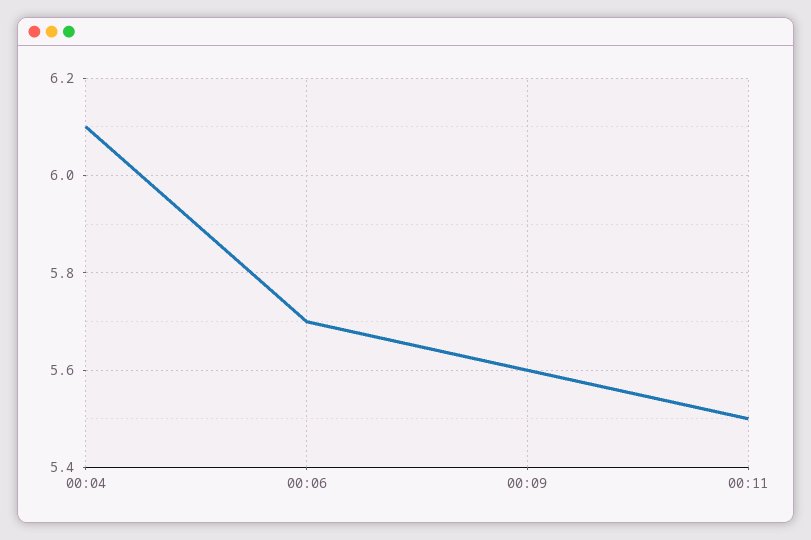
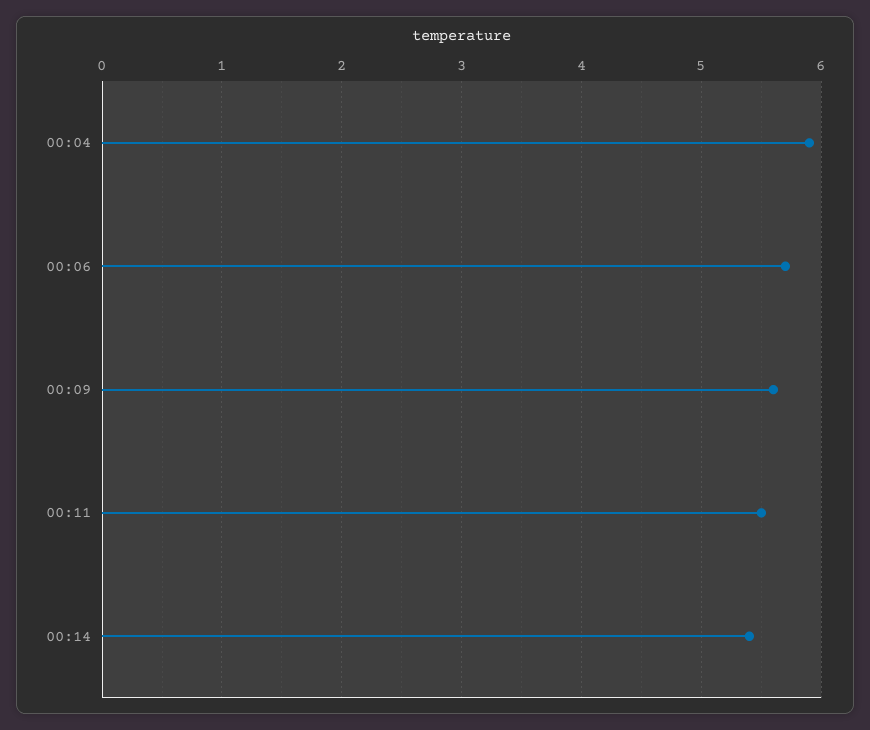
00:04: 6.1 -> 5.9
00:14: none -> 5.4

